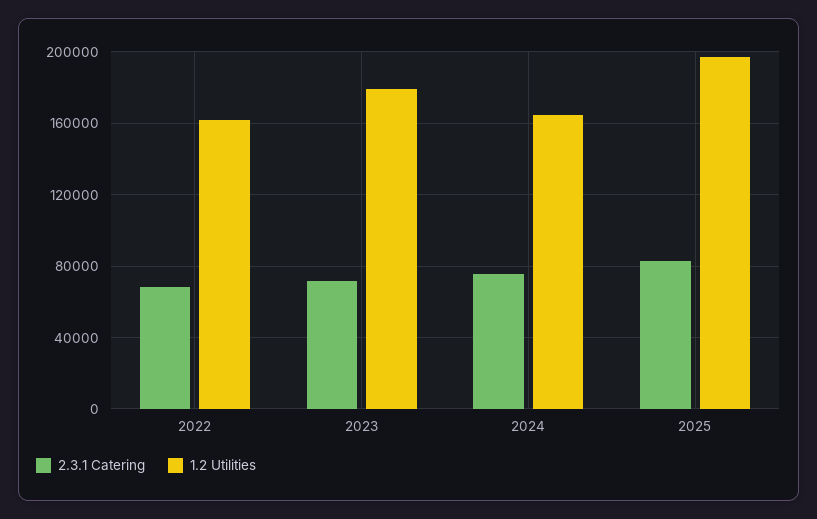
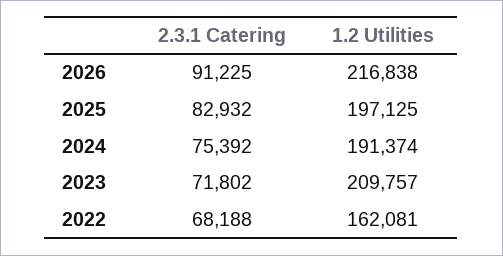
1.2 Utilities, 2023: 180000 -> 209757
1.2 Utilities, 2024: 165000 -> 191374
2.3.1 Catering, 2026: none -> 91225
1.2 Utilities, 2026: none -> 216838

